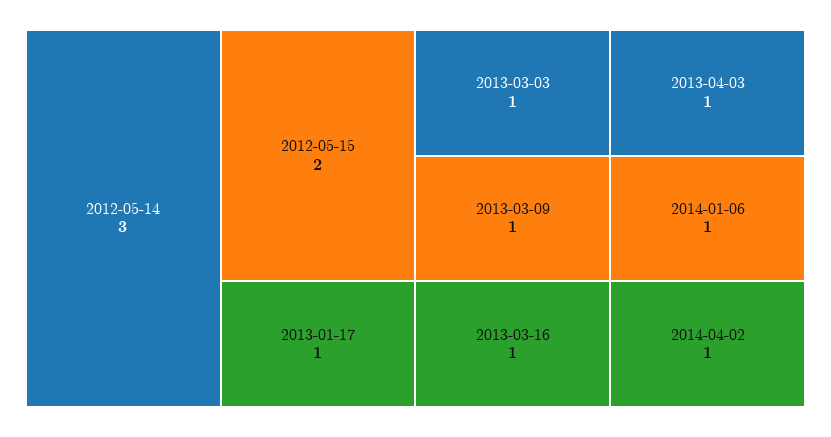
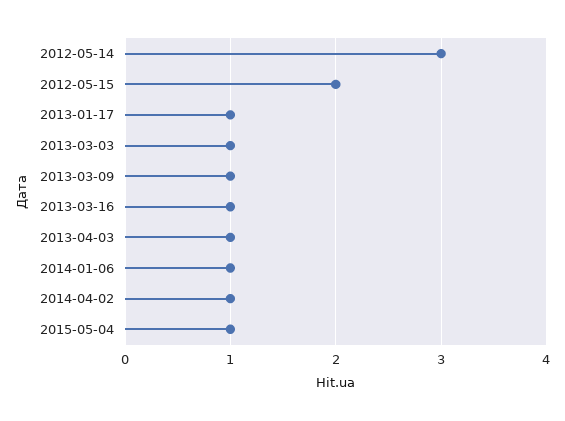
2015-05-04: none -> 1

